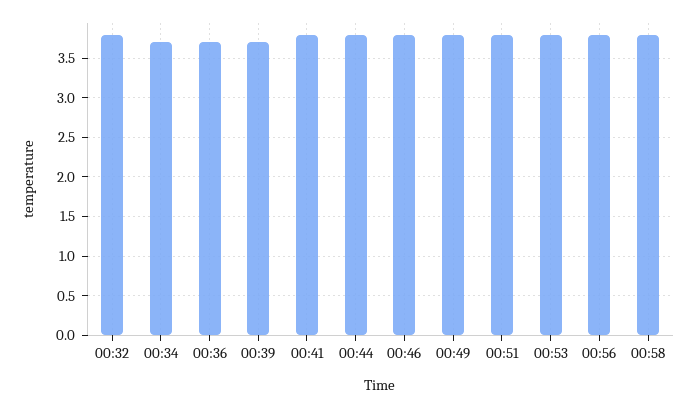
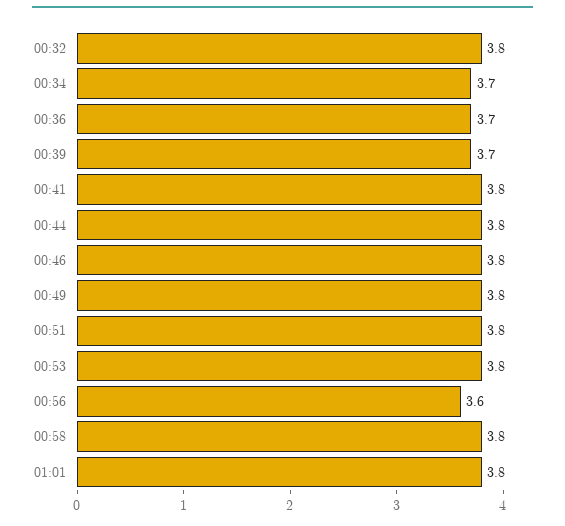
00:56: 3.8 -> 3.6
01:01: none -> 3.8

